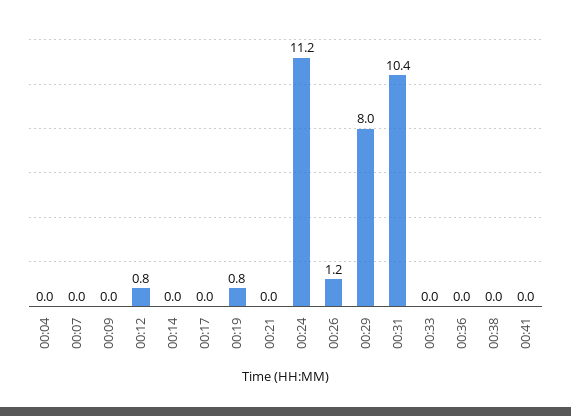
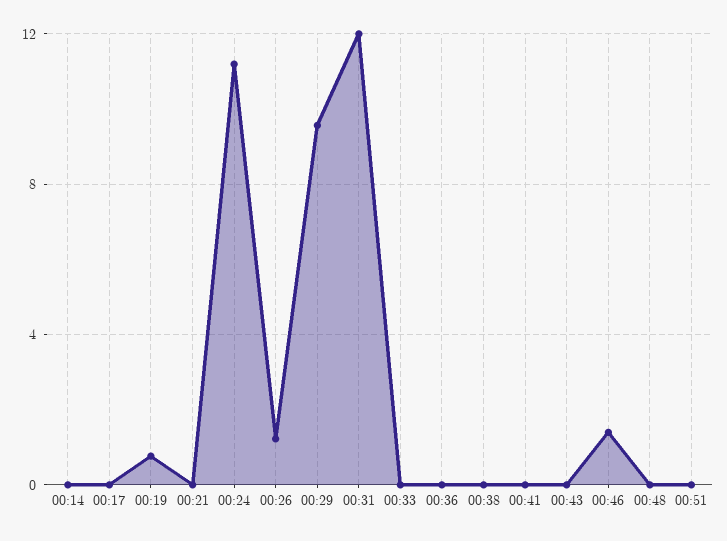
00:04: 0 -> none
00:07: 0 -> none
00:09: 0 -> none
00:12: 0.8 -> none
00:29: 8 -> 9.5
00:31: 10.4 -> 12
00:43: none -> 0
00:46: none -> 1.5
00:48: none -> 0
00:51: none -> 0

